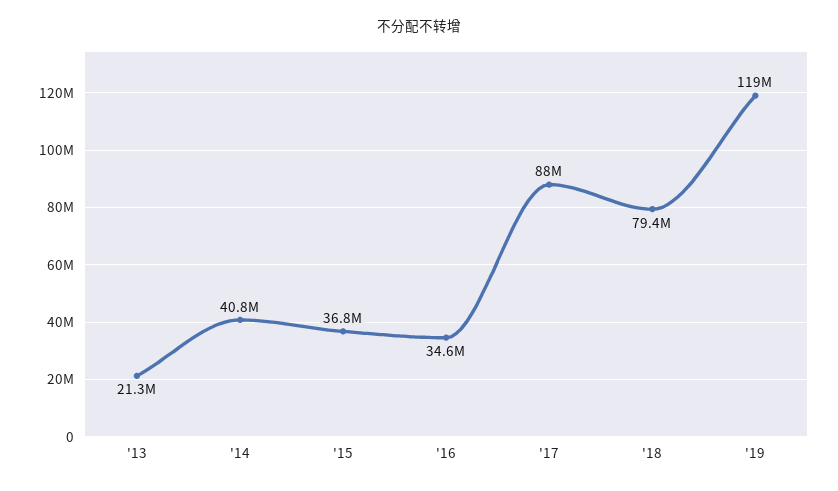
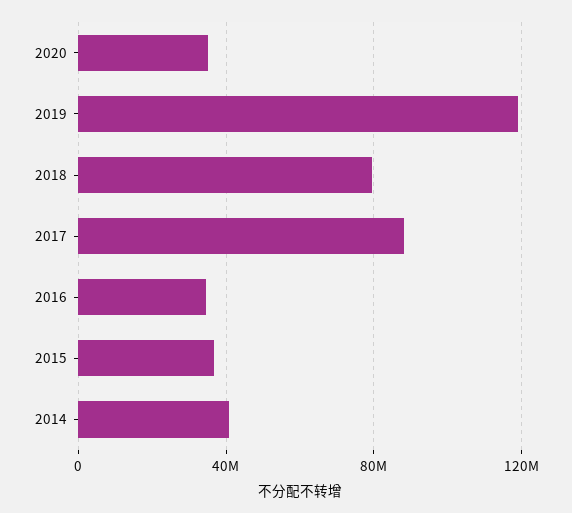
'13: 21300000 -> none
2020: none -> 35000000

